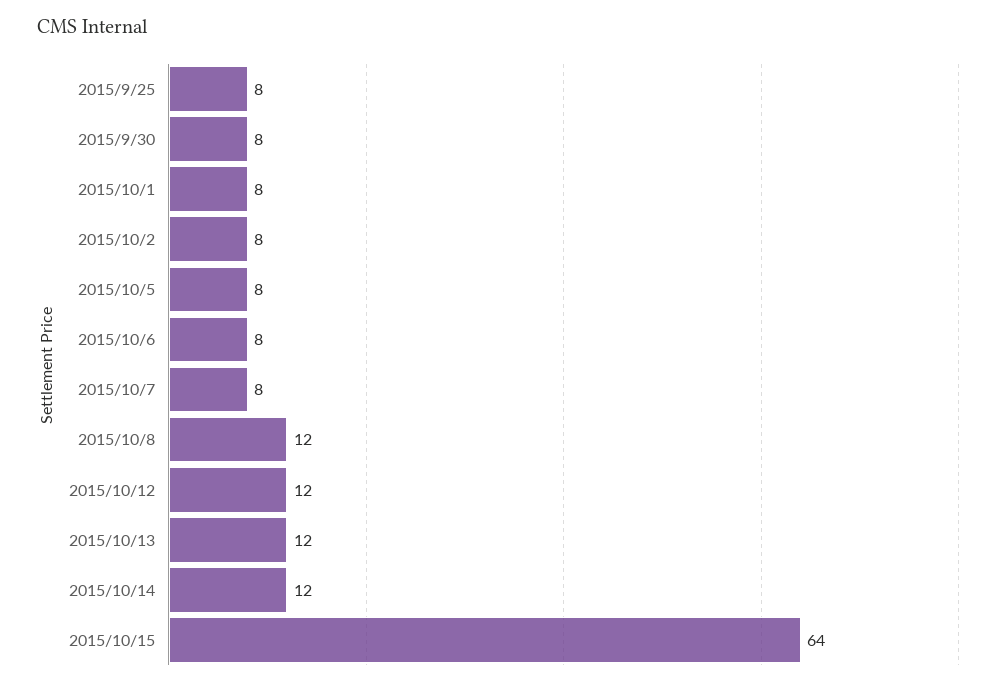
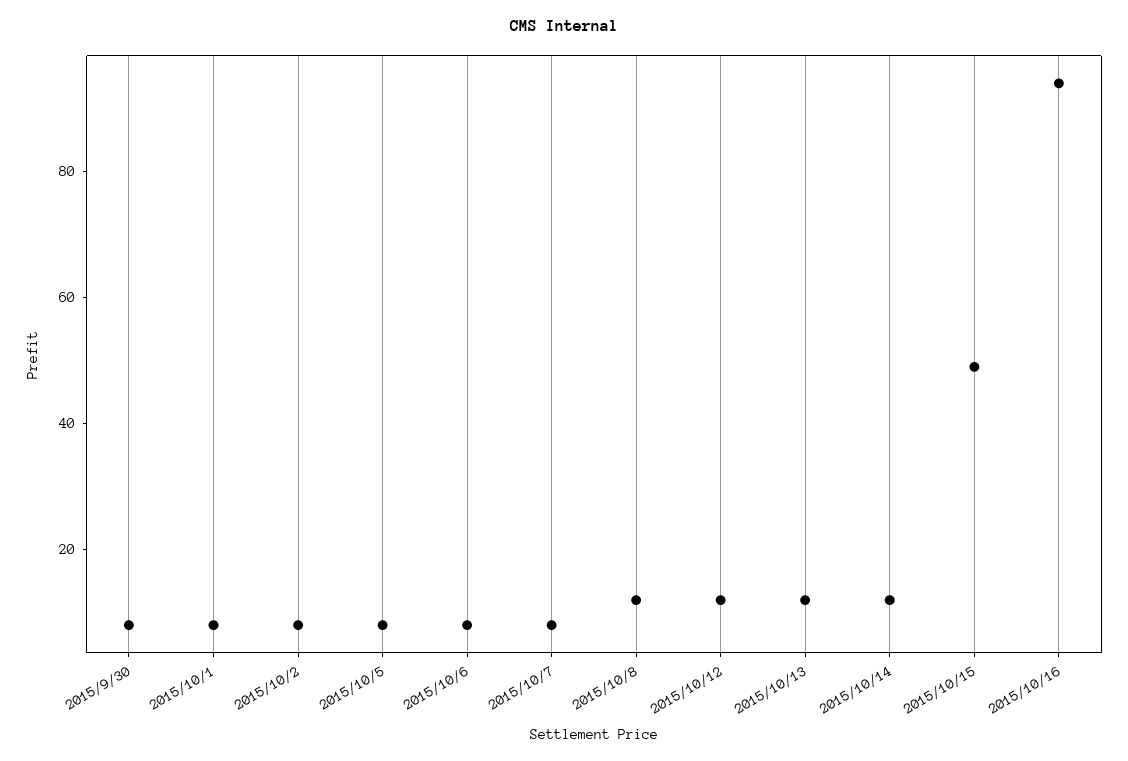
2015/9/25: 8 -> none
2015/10/15: 64 -> 50
2015/10/16: none -> 95

